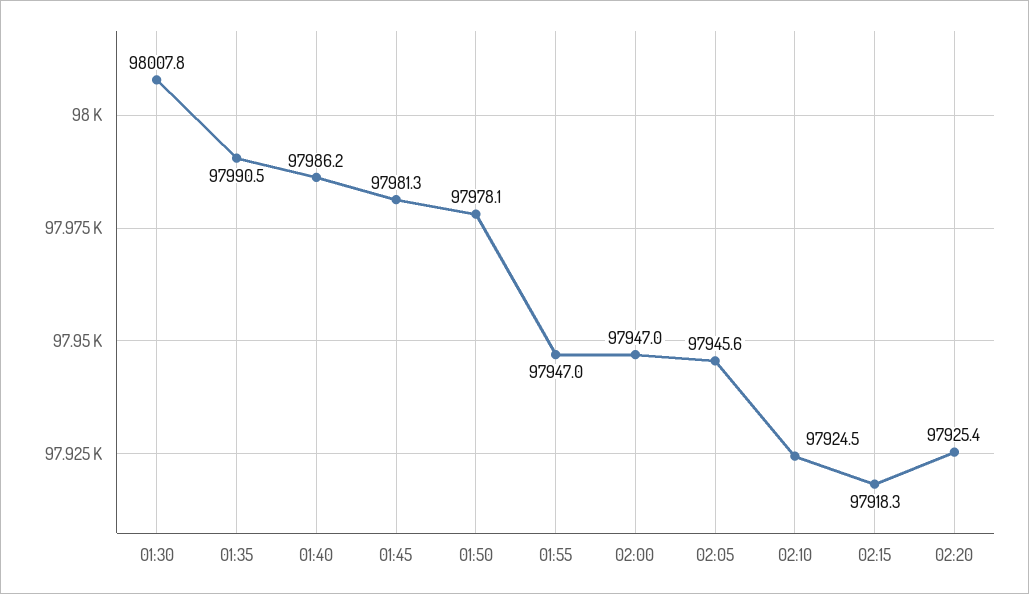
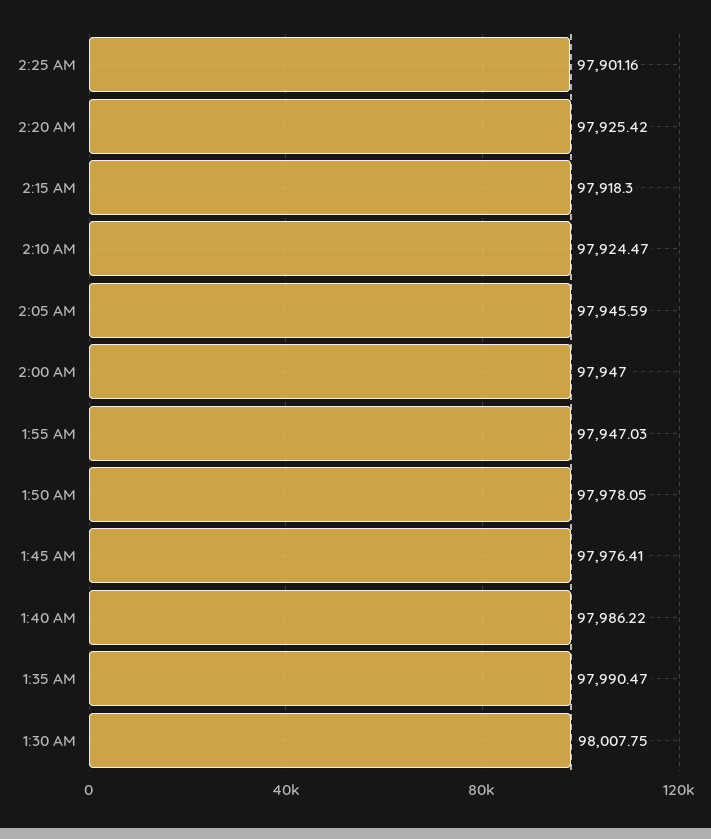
01:45: 97981.3 -> 97976.41
2:25 AM: none -> 97901.16

